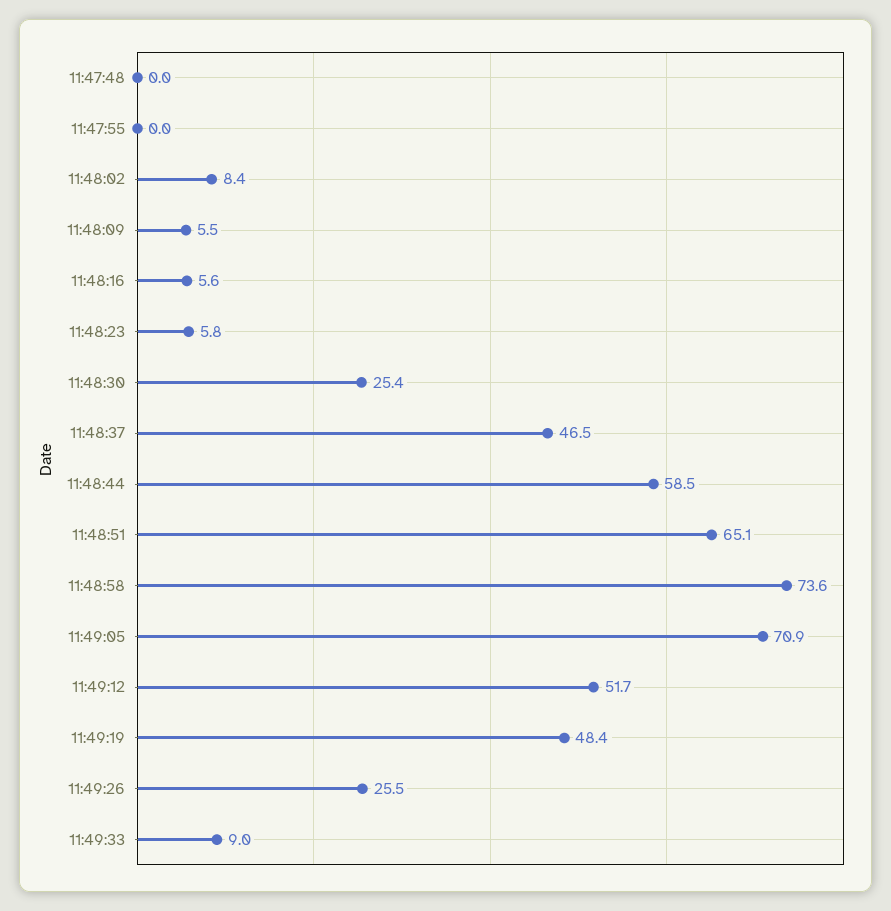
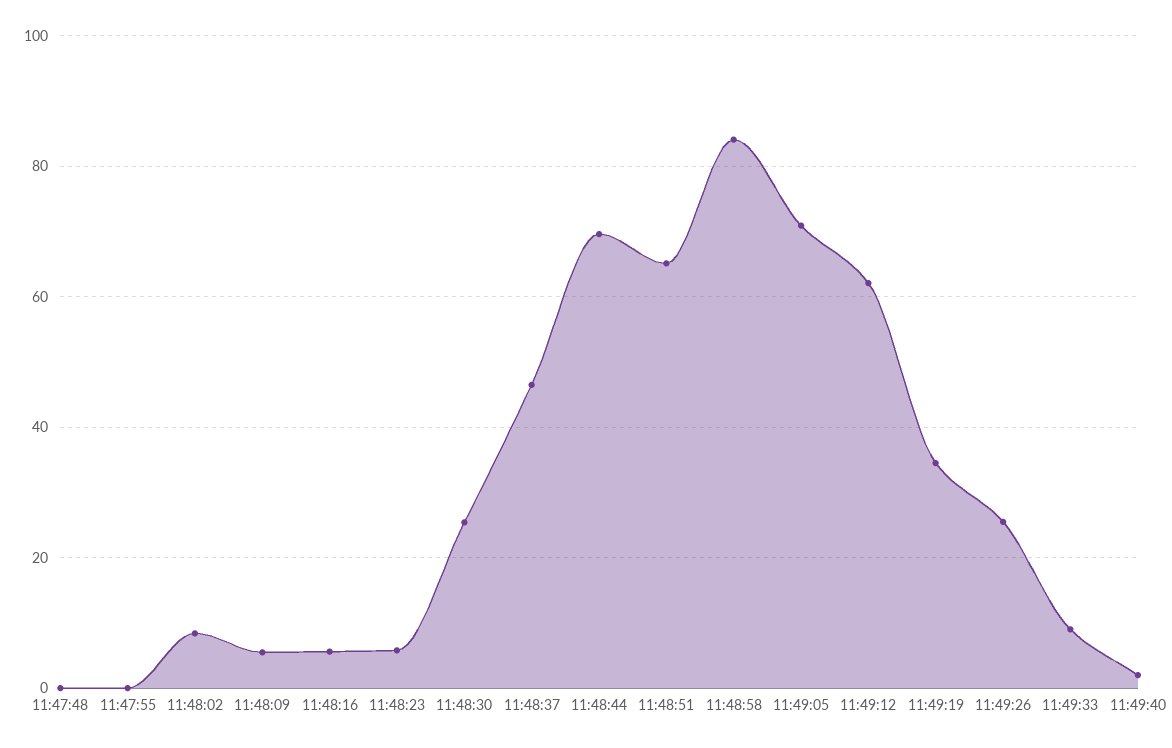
11:48:44: 58.5 -> 70
11:48:58: 73.6 -> 84
11:49:12: 51.7 -> 62
11:49:19: 48.4 -> 34
11:49:40: none -> 2

